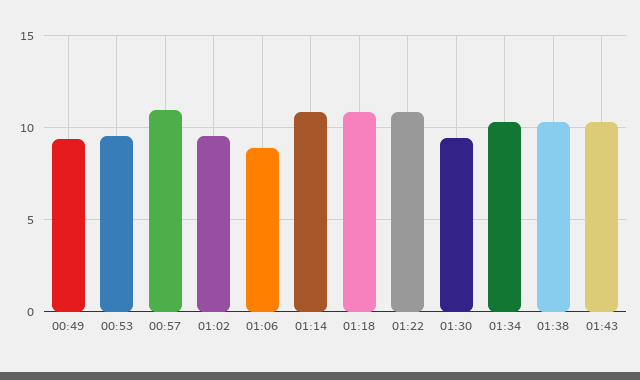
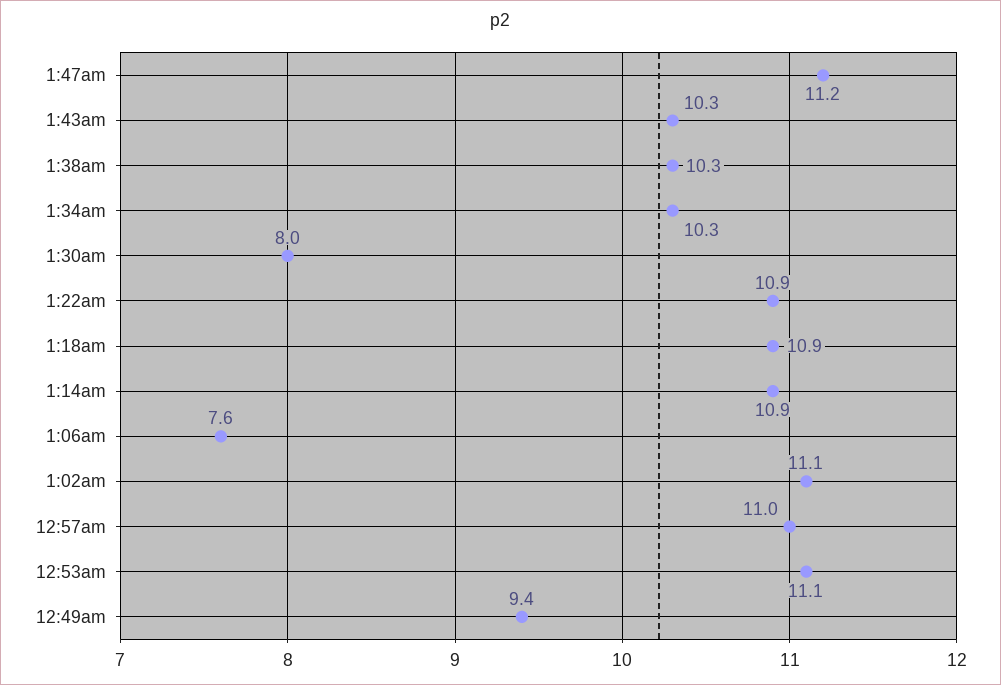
00:53: 9.5 -> 11.1
01:02: 9.5 -> 11.1
01:06: 9 -> 7.6
01:30: 9.5 -> 8
1:47am: none -> 11.2

